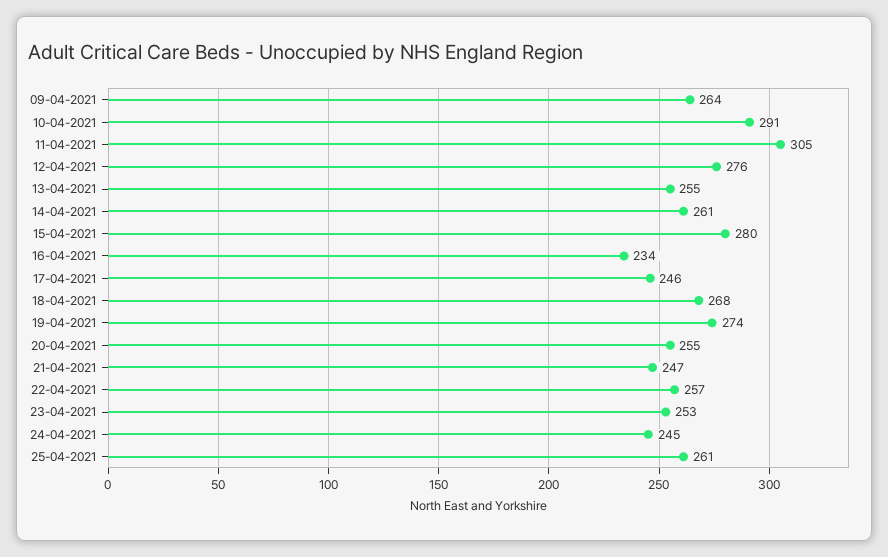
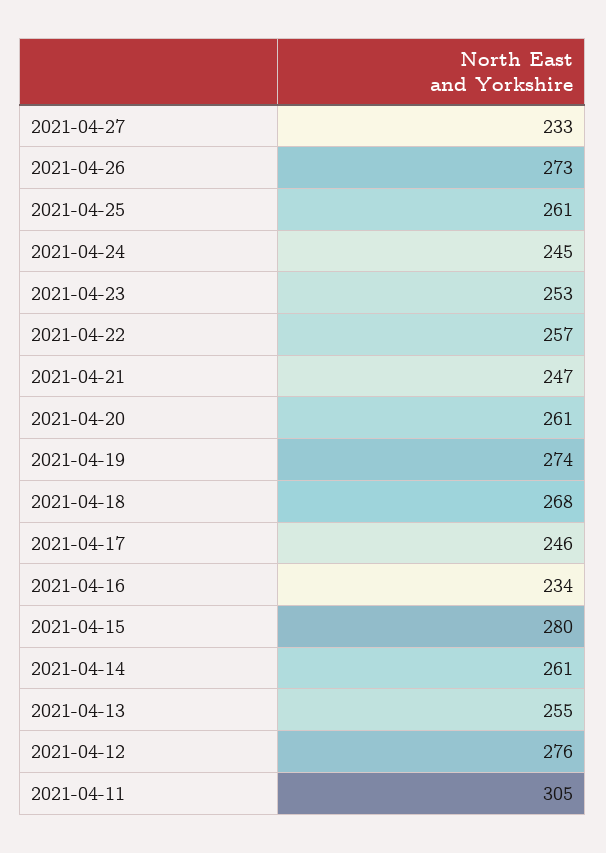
09-04-2021: 264 -> none
10-04-2021: 291 -> none
20-04-2021: 255 -> 261
2021-04-27: none -> 233
2021-04-26: none -> 273

